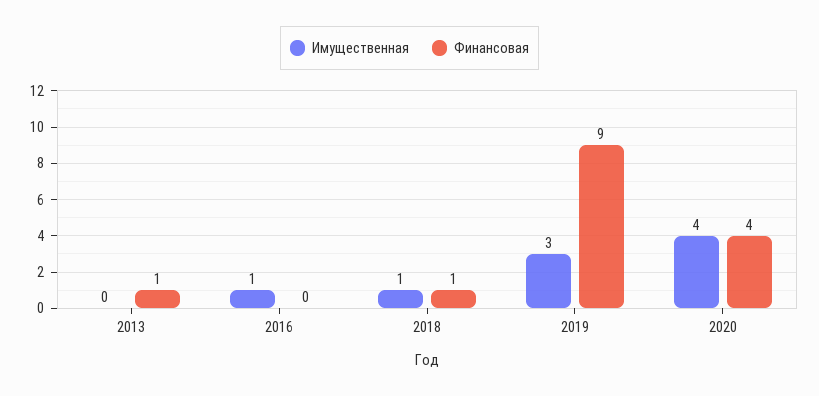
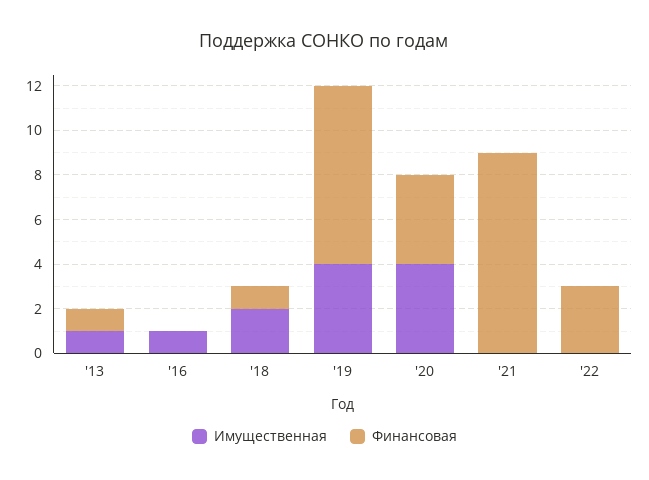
Имущественная, 2013: 0 -> 1
Имущественная, 2018: 1 -> 2
Имущественная, 2019: 3 -> 4
Финансовая, 2019: 9 -> 8
Имущественная, '21: none -> 0
Финансовая, '21: none -> 9
Имущественная, '22: none -> 0
Финансовая, '22: none -> 3

